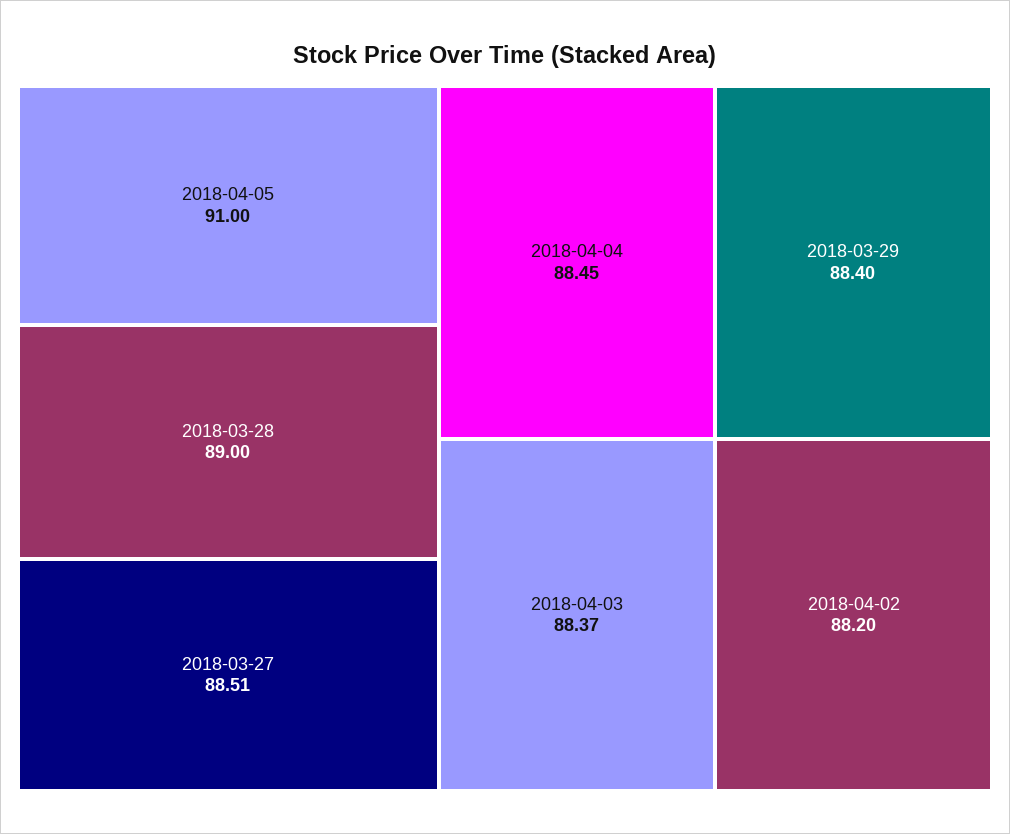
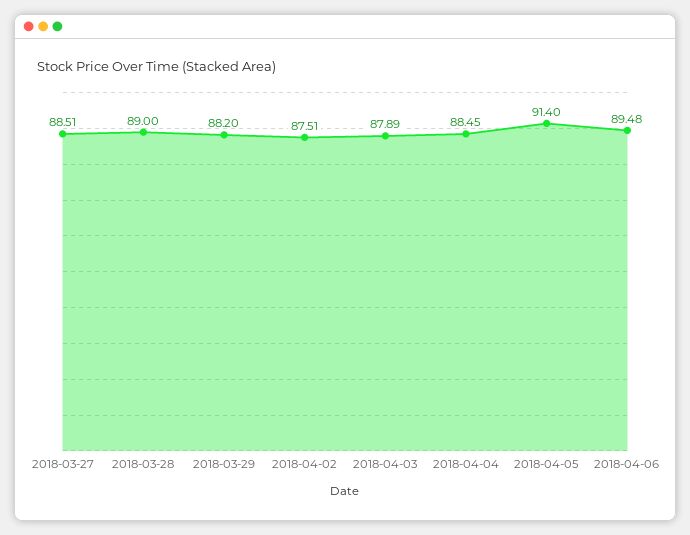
2018-04-05: 91 -> 91.4
2018-03-29: 88.4 -> 88.2
2018-04-03: 88.37 -> 87.89
2018-04-02: 88.2 -> 87.51
2018-04-06: none -> 89.48

